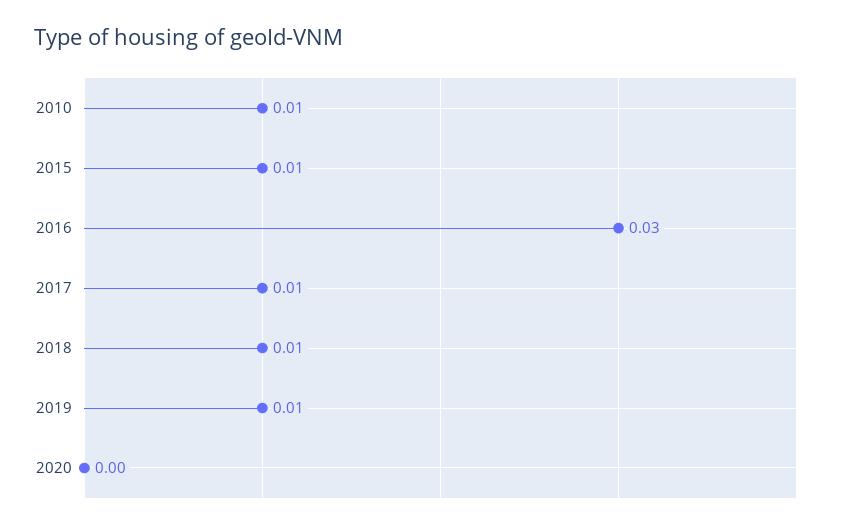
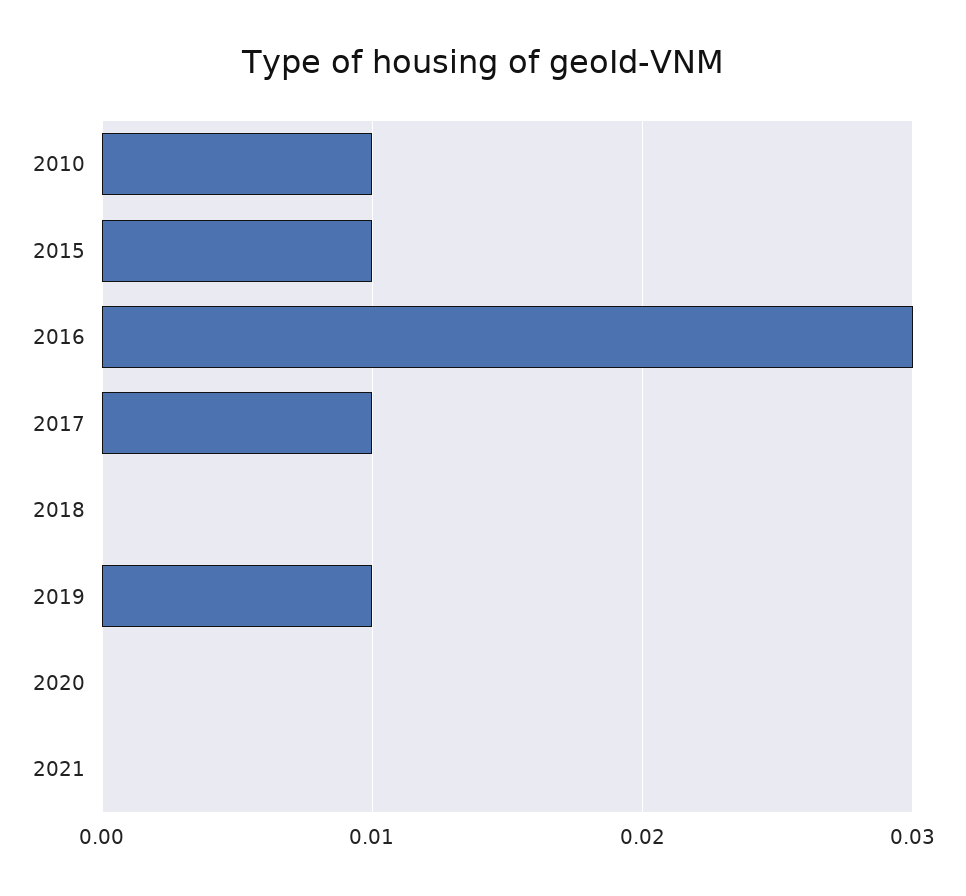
2018: 0.01 -> 0
2021: none -> 0

